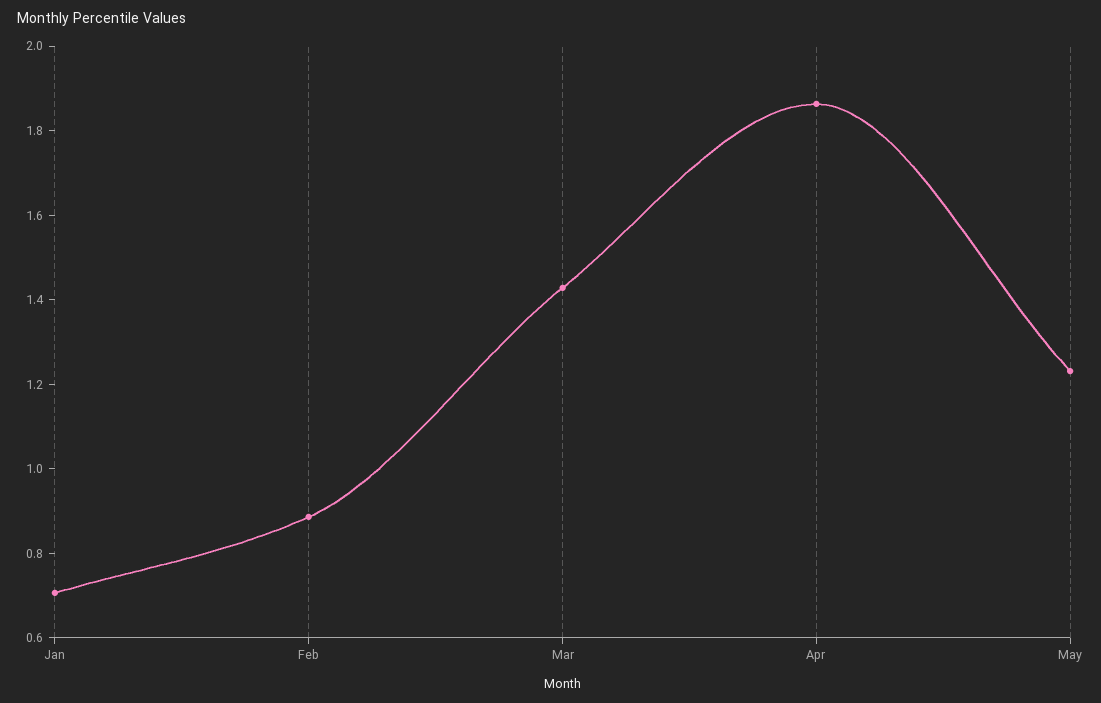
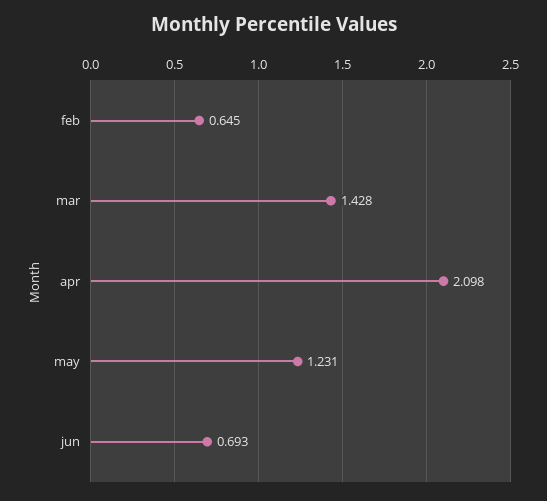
Jan: 0.7 -> none
Feb: 0.9 -> 0.645
Apr: 1.85 -> 2.098
jun: none -> 0.693

